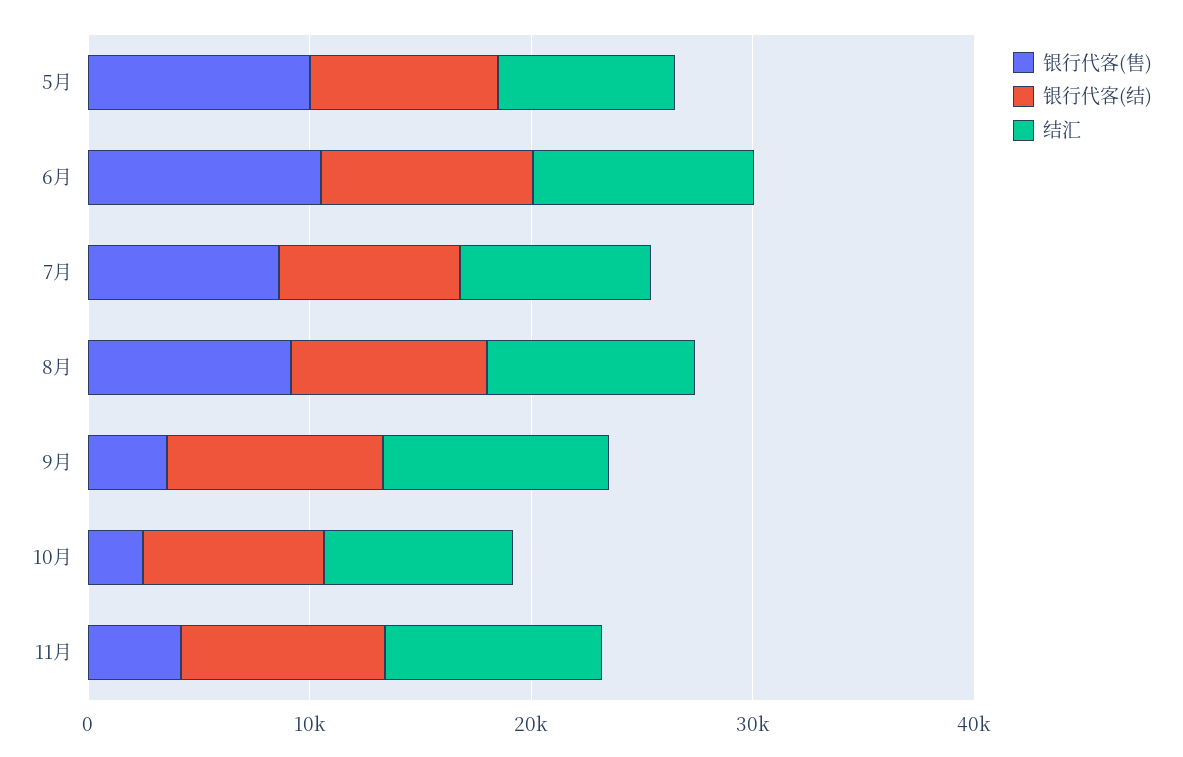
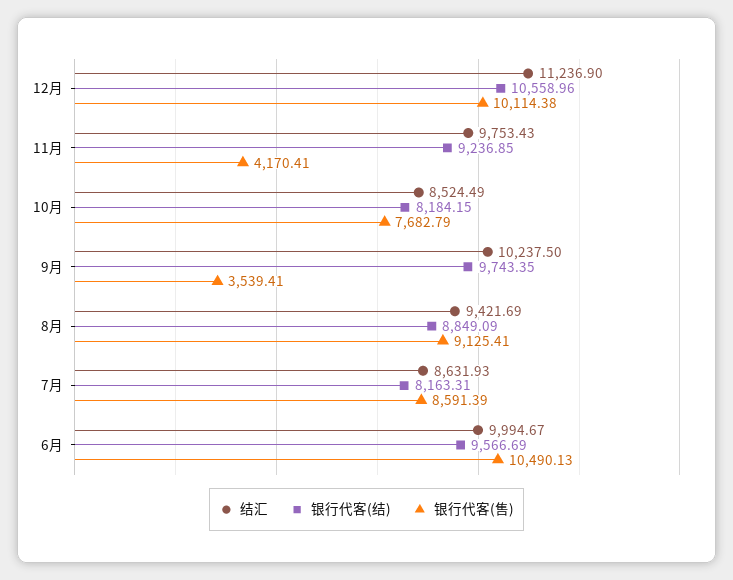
银行代客(售), 5月: 10000 -> none
银行代客(结), 5月: 8000 -> none
结汇, 5月: 8000 -> none
银行代客(售), 10月: 2000 -> 7682.79
结汇, 12月: none -> 11236.9
银行代客(结), 12月: none -> 10558.96
银行代客(售), 12月: none -> 10114.38

